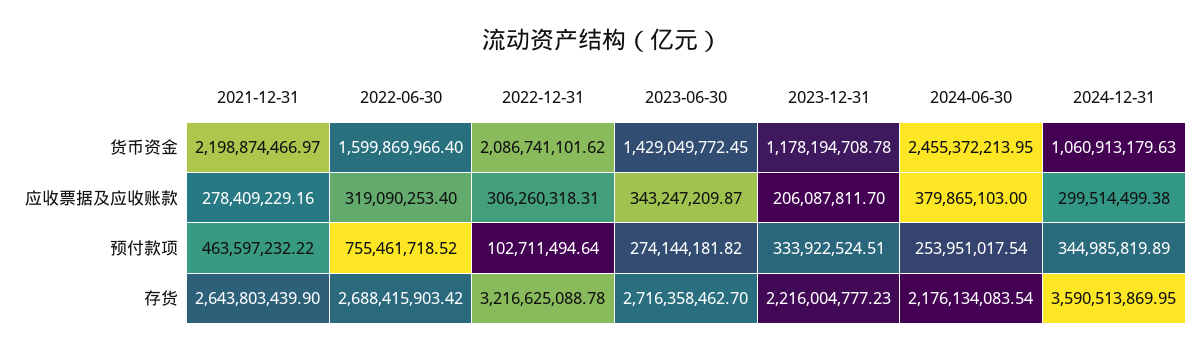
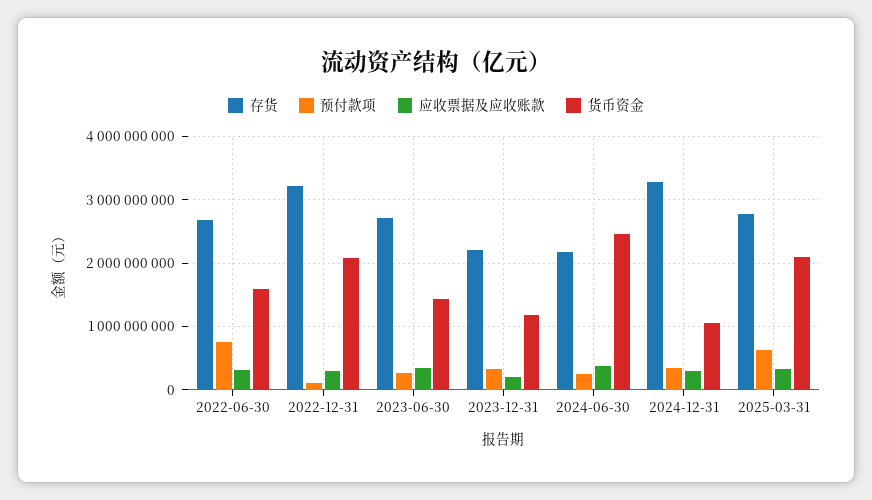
货币资金, 2021-12-31: 2198874466.97 -> none
应收票据及应收账款, 2021-12-31: 278409229.16 -> none
预付款项, 2021-12-31: 463597232.22 -> none
存货, 2021-12-31: 2643803439.9 -> none
存货, 2024-12-31: 3590513869.95 -> 3300000000
存货, 2025-03-31: none -> 2800000000
预付款项, 2025-03-31: none -> 600000000
应收票据及应收账款, 2025-03-31: none -> 300000000
货币资金, 2025-03-31: none -> 2100000000

